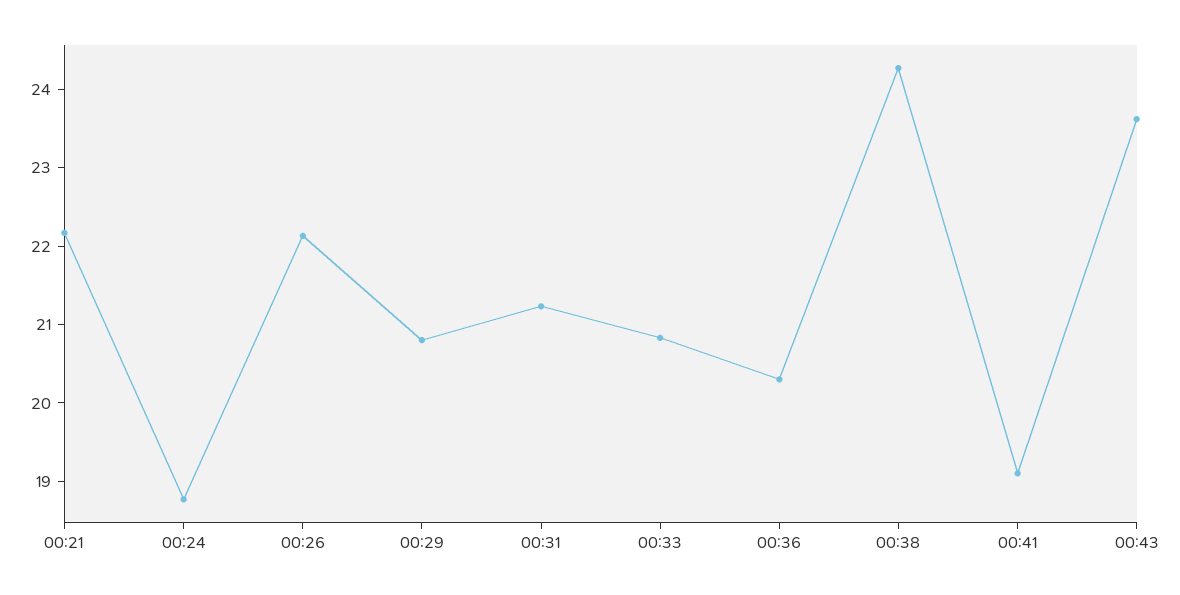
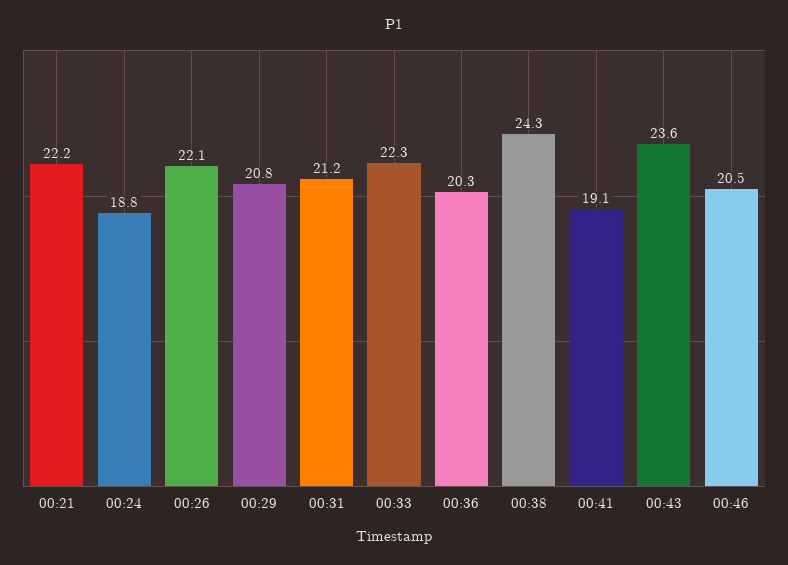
00:33: 20.8 -> 22.3
00:46: none -> 20.5

